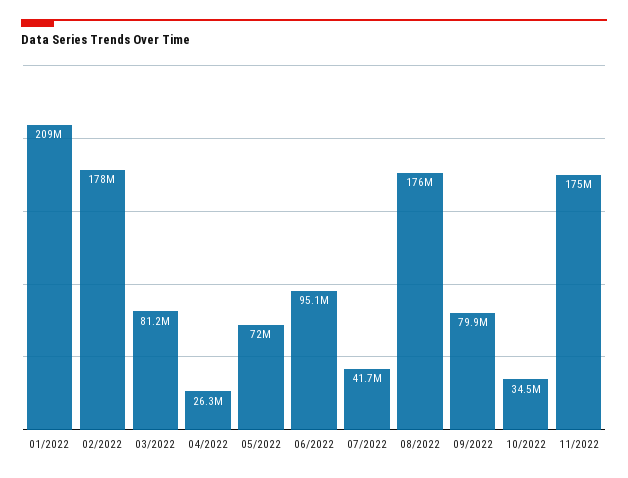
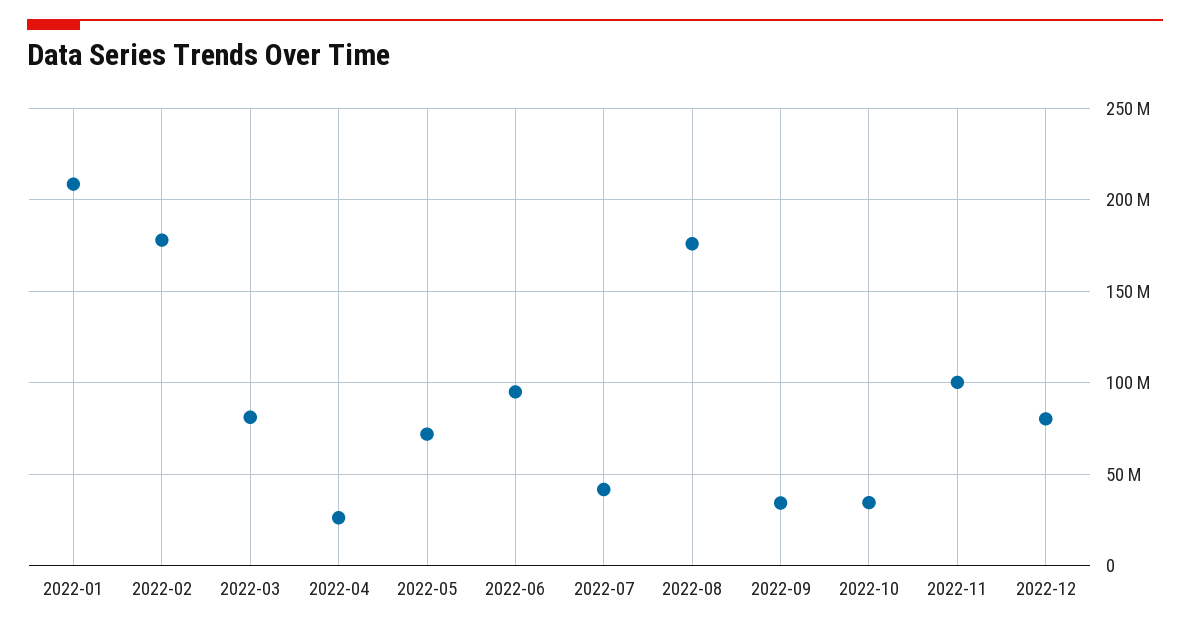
09/2022: 79900000 -> 35000000
11/2022: 175000000 -> 100000000
2022-12: none -> 80000000

